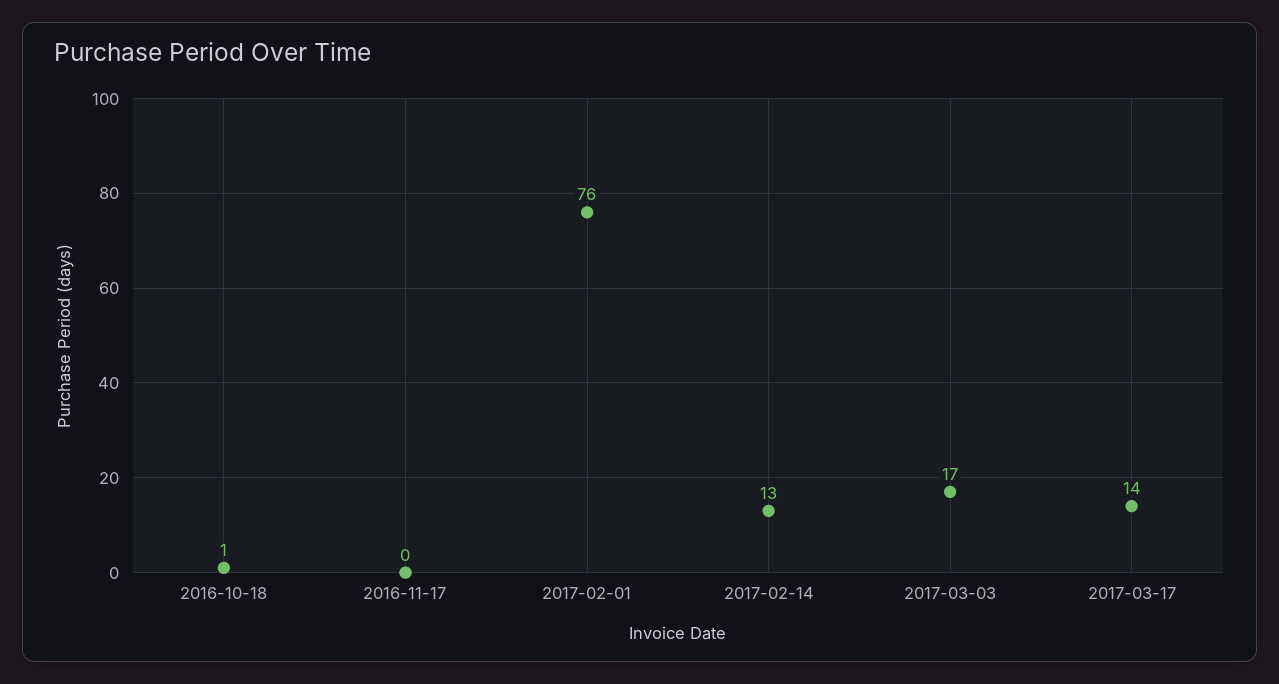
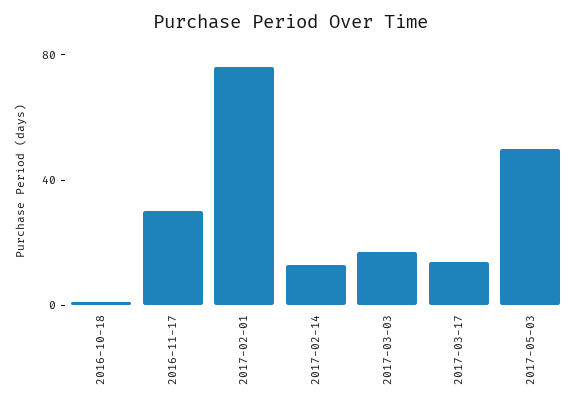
2016-11-17: 0 -> 30
2017-05-03: none -> 50

